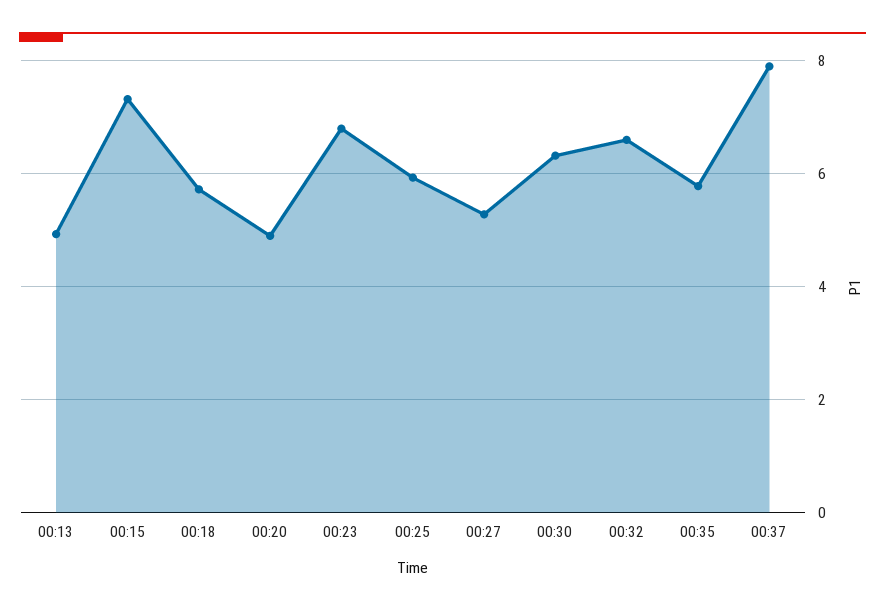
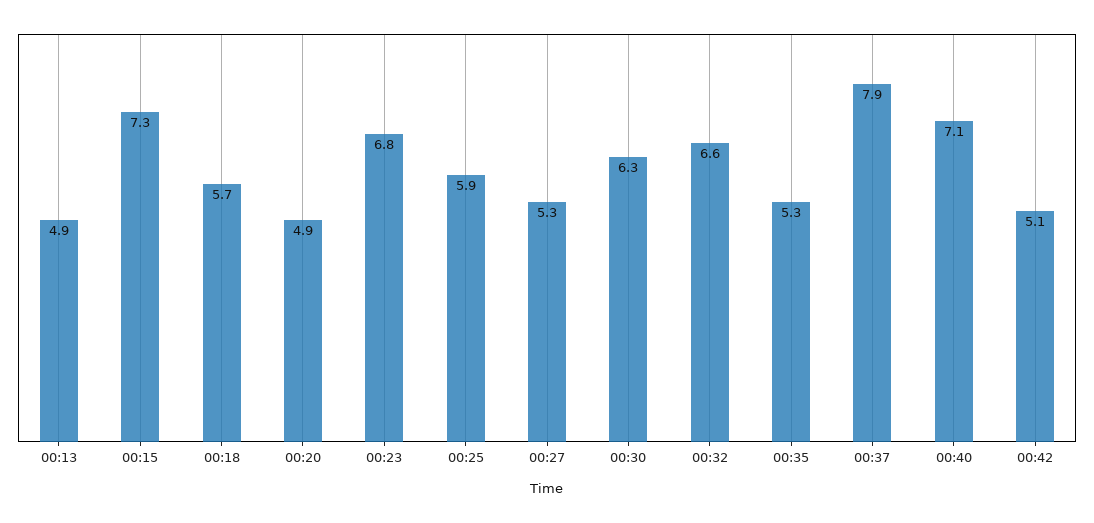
00:35: 5.8 -> 5.3
00:40: none -> 7.1
00:42: none -> 5.1

